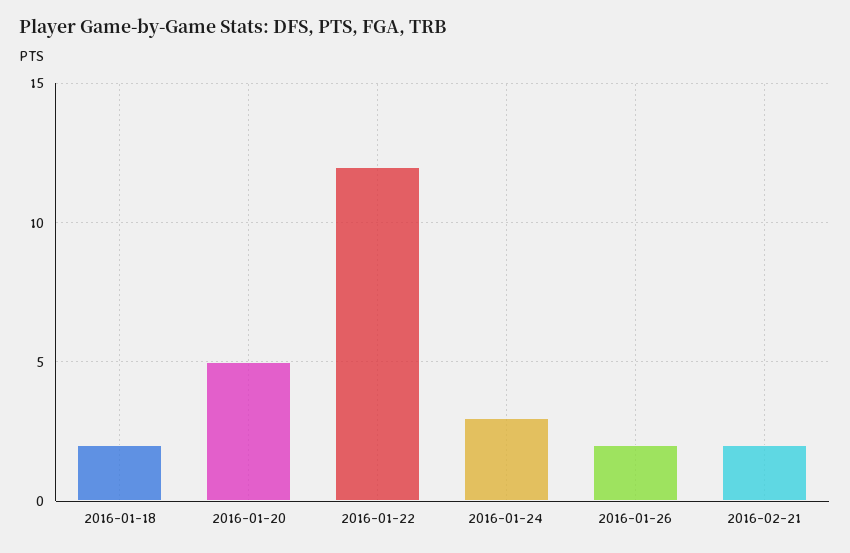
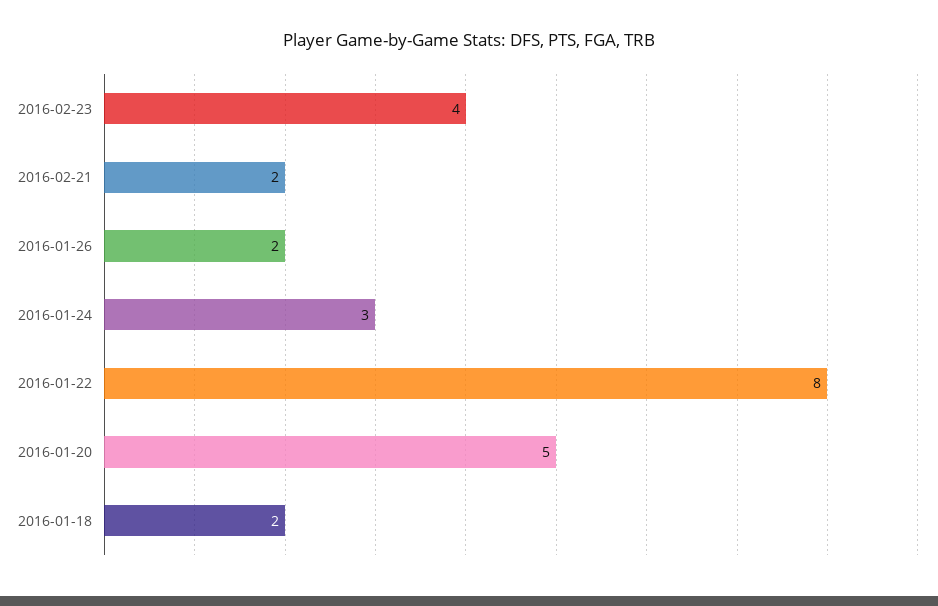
2016-01-22: 12 -> 8
2016-02-23: none -> 4

